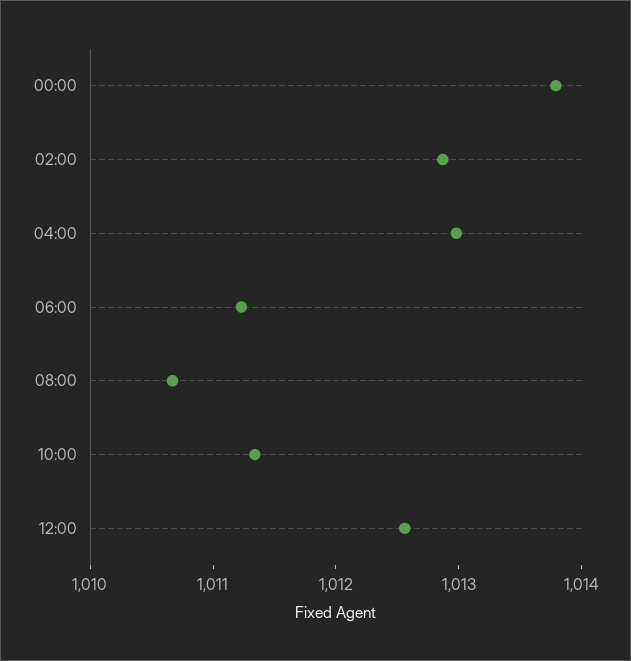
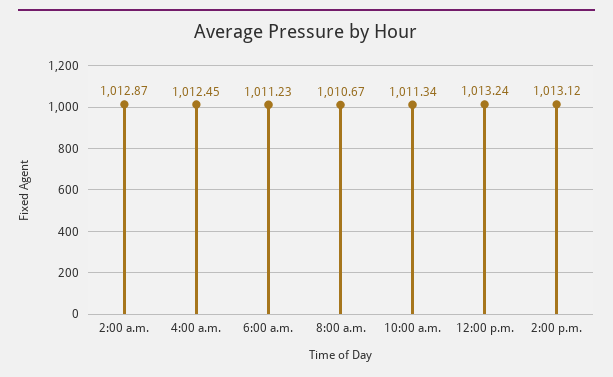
00:00: 1013.8 -> none
04:00: 1013 -> 1012.45
12:00: 1012.6 -> 1013.24
2:00 p.m.: none -> 1013.12

